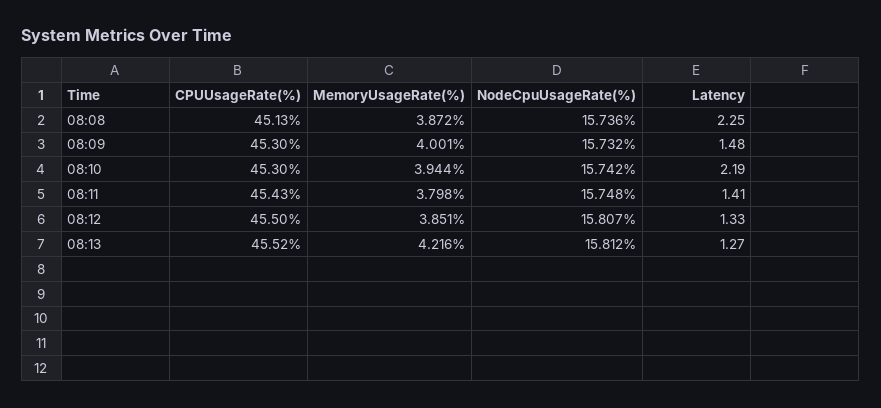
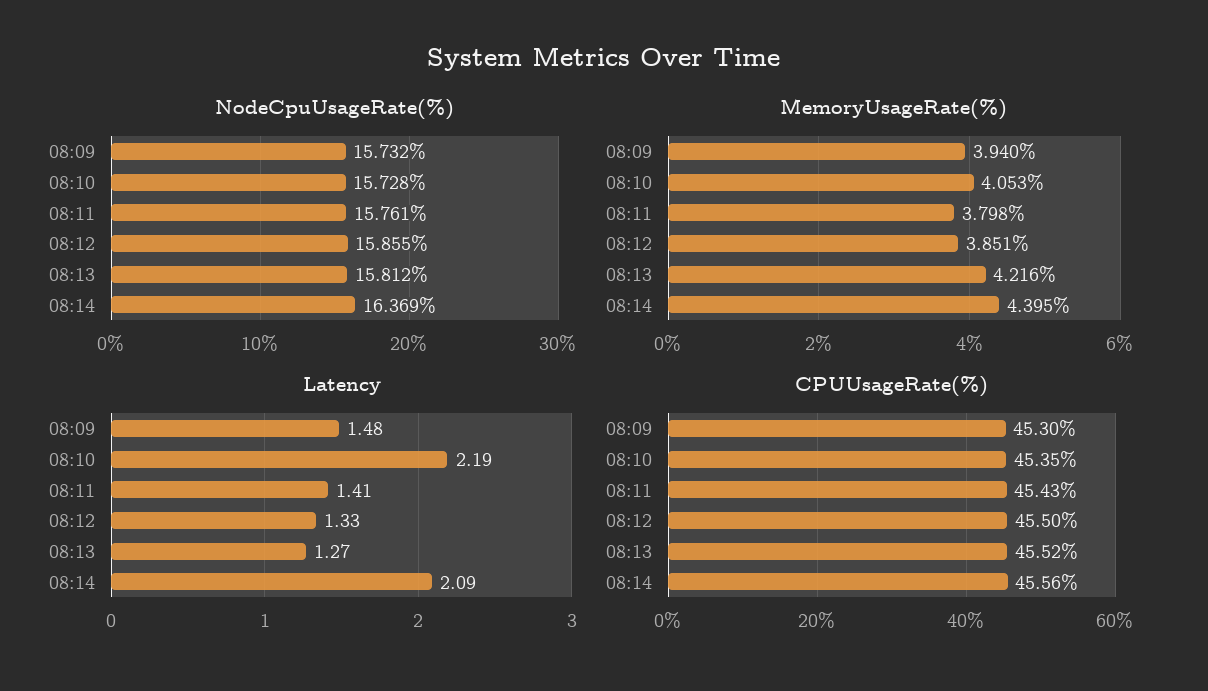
CPUUsageRate(%), 08:08: 45.13 -> none
MemoryUsageRate(%), 08:08: 3.872 -> none
NodeCpuUsageRate(%), 08:08: 15.736 -> none
Latency, 08:08: 2.25 -> none
MemoryUsageRate(%), 08:09: 4.001 -> 3.94
CPUUsageRate(%), 08:10: 45.3 -> 45.35
MemoryUsageRate(%), 08:10: 3.944 -> 4.053
NodeCpuUsageRate(%), 08:10: 15.742 -> 15.728
NodeCpuUsageRate(%), 08:11: 15.748 -> 15.761
NodeCpuUsageRate(%), 08:12: 15.807 -> 15.855
NodeCpuUsageRate(%), 08:14: none -> 16.369
MemoryUsageRate(%), 08:14: none -> 4.395
Latency, 08:14: none -> 2.09
CPUUsageRate(%), 08:14: none -> 45.56

